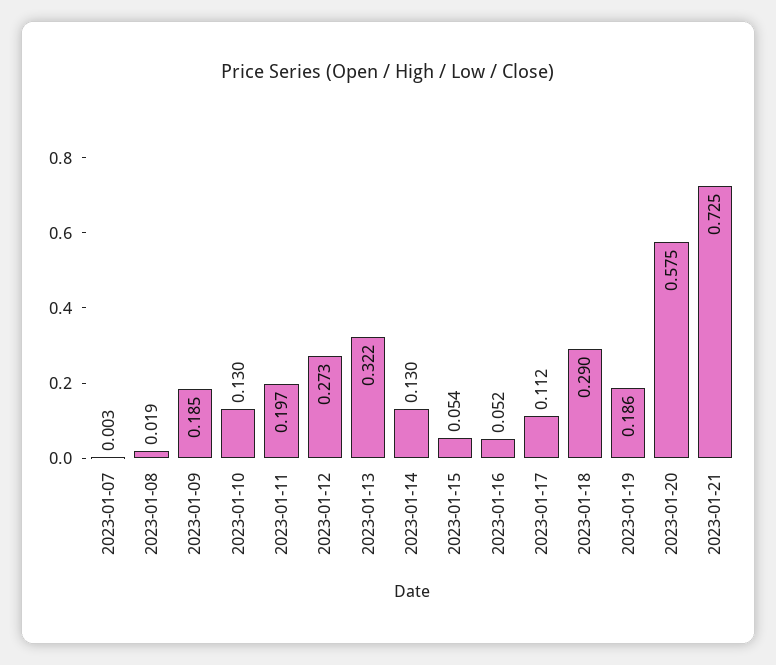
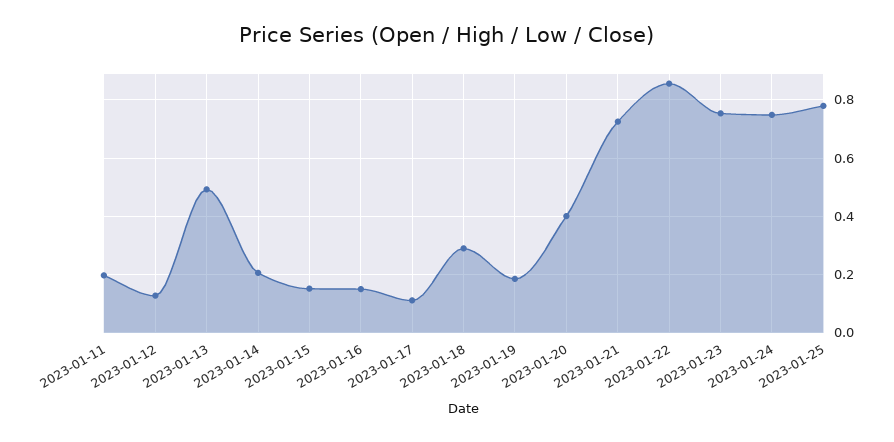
2023-01-07: 0.003 -> none
2023-01-08: 0.019 -> none
2023-01-09: 0.185 -> none
2023-01-10: 0.13 -> none
2023-01-12: 0.273 -> 0.125
2023-01-13: 0.322 -> 0.5
2023-01-14: 0.13 -> 0.2
2023-01-15: 0.054 -> 0.15
2023-01-16: 0.052 -> 0.15
2023-01-20: 0.575 -> 0.4
2023-01-22: none -> 0.85
2023-01-23: none -> 0.75
2023-01-24: none -> 0.75
2023-01-25: none -> 0.775

